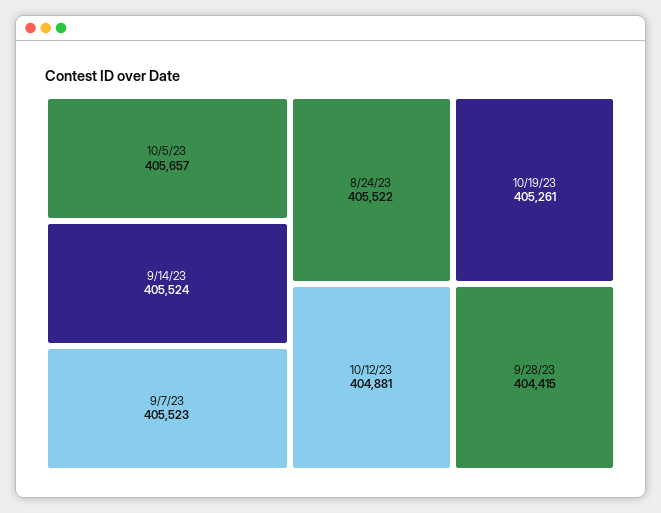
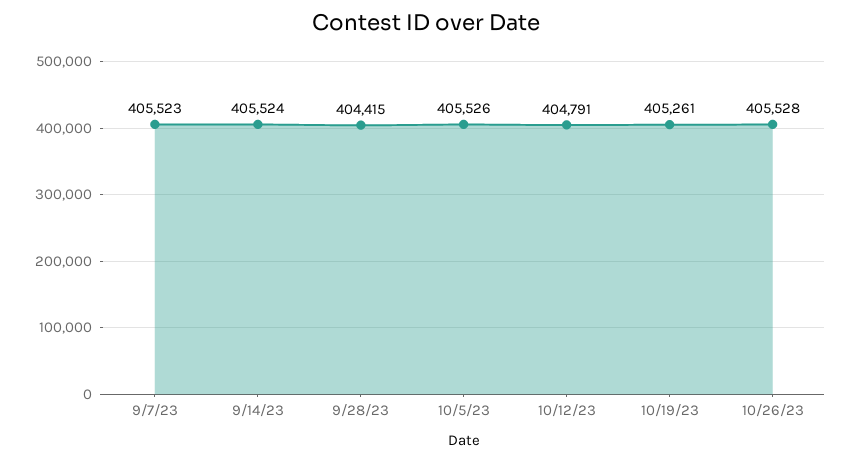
10/5/23: 405657 -> 405526
8/24/23: 405522 -> none
10/12/23: 404881 -> 404791
10/26/23: none -> 405528

